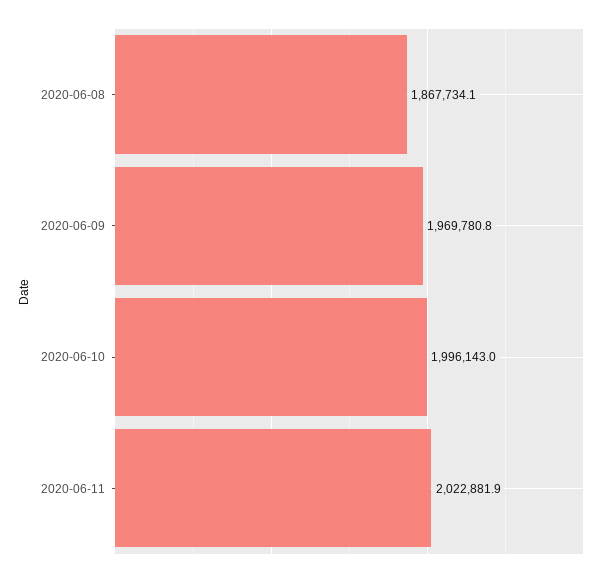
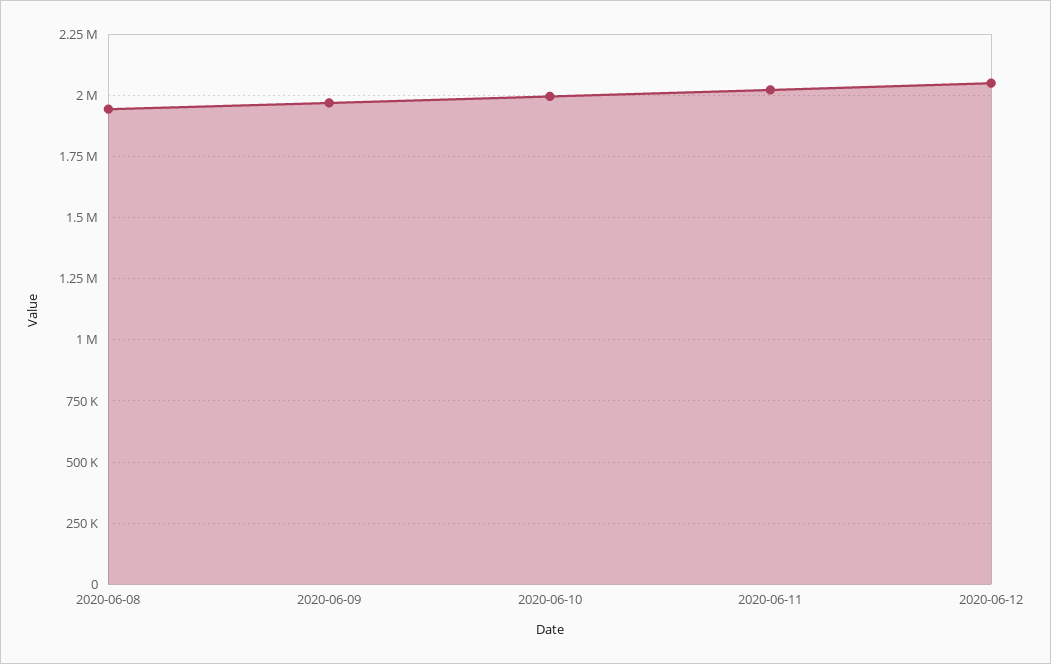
2020-06-08: 1867734.1 -> 1950000
2020-06-12: none -> 2050000

